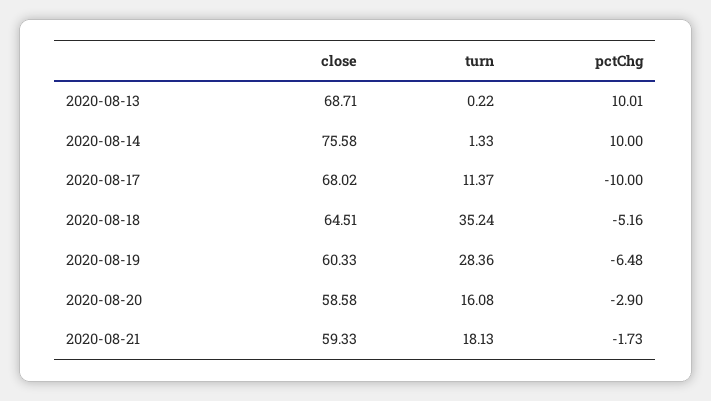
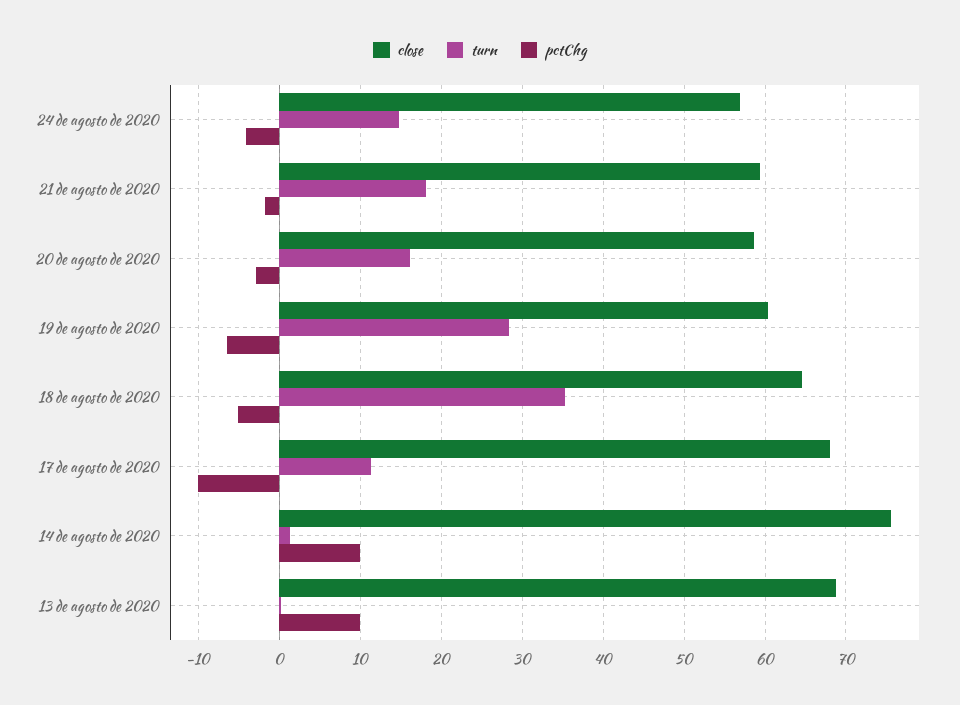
close, 24 de agosto de 2020: none -> 57
turn, 24 de agosto de 2020: none -> 15
pctChg, 24 de agosto de 2020: none -> -4

